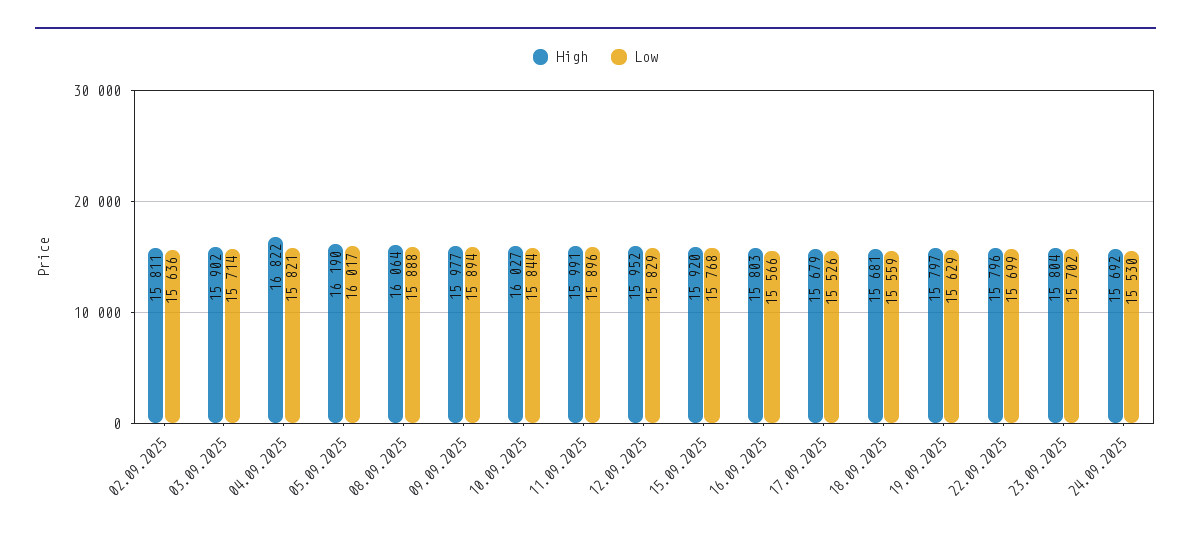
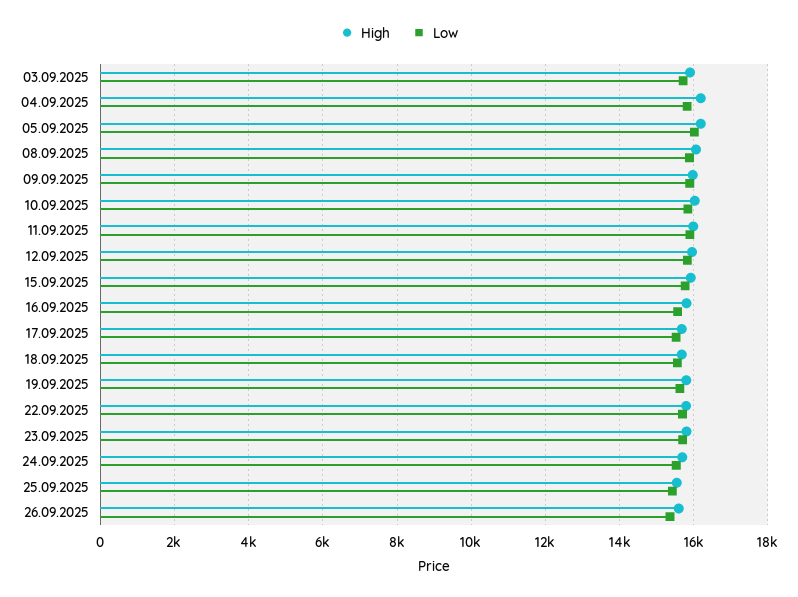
High, 02.09.2025: 15811 -> none
Low, 02.09.2025: 15636 -> none
High, 04.09.2025: 16822 -> 16200
High, 25.09.2025: none -> 15600
Low, 25.09.2025: none -> 15400
High, 26.09.2025: none -> 15600
Low, 26.09.2025: none -> 15400

